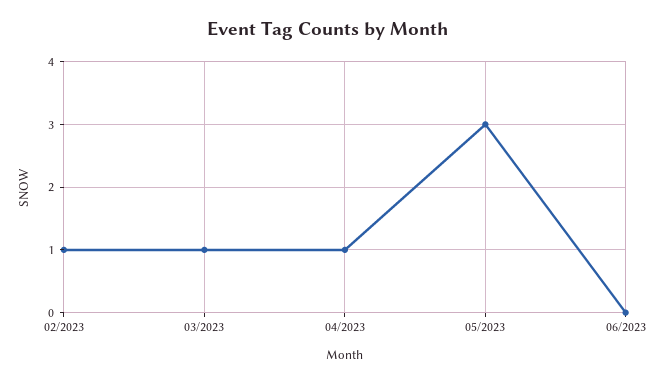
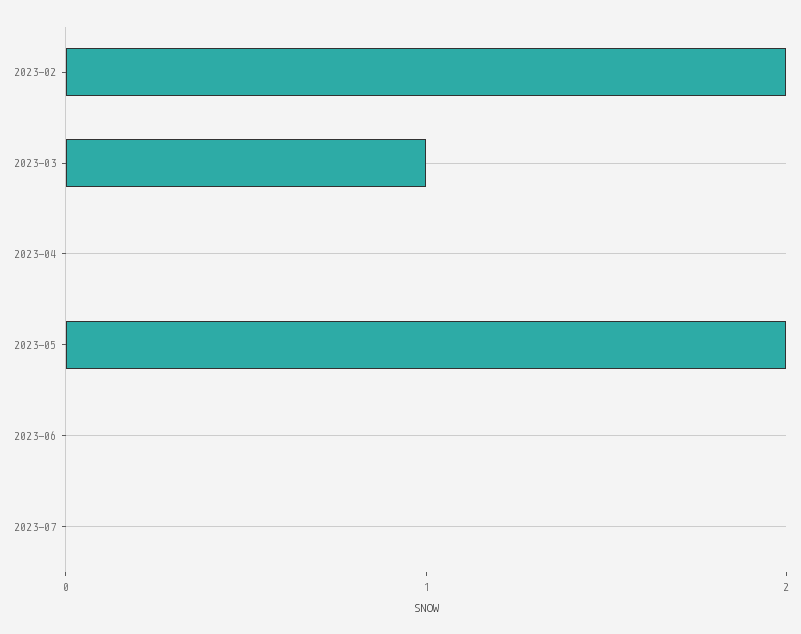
02/2023: 1 -> 2
04/2023: 1 -> 0
05/2023: 3 -> 2
2023-07: none -> 0

